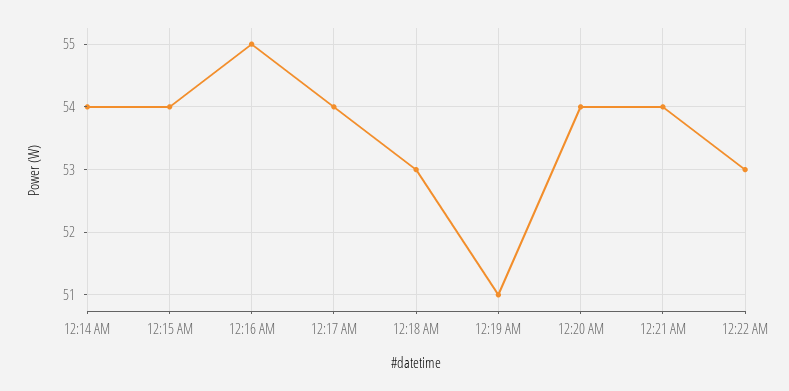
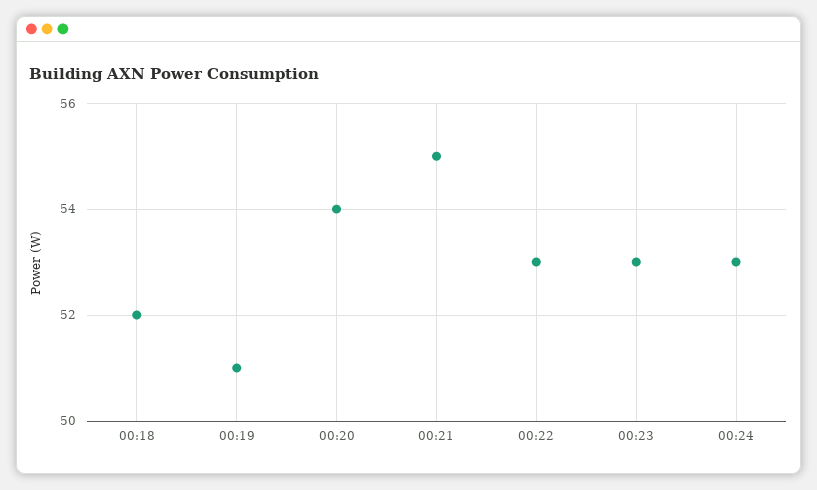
12:14 AM: 54 -> none
12:15 AM: 54 -> none
12:16 AM: 55 -> none
12:17 AM: 54 -> none
12:18 AM: 53 -> 52
12:21 AM: 54 -> 55
00:23: none -> 53
00:24: none -> 53

